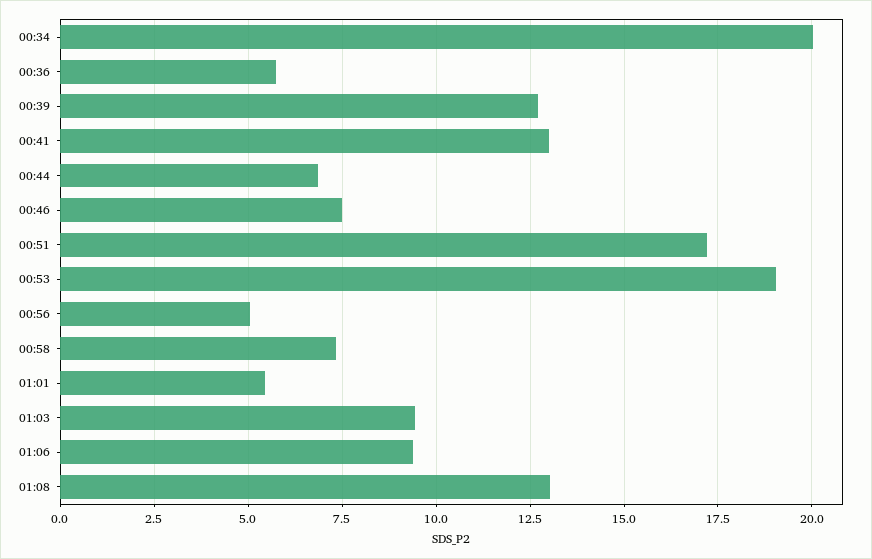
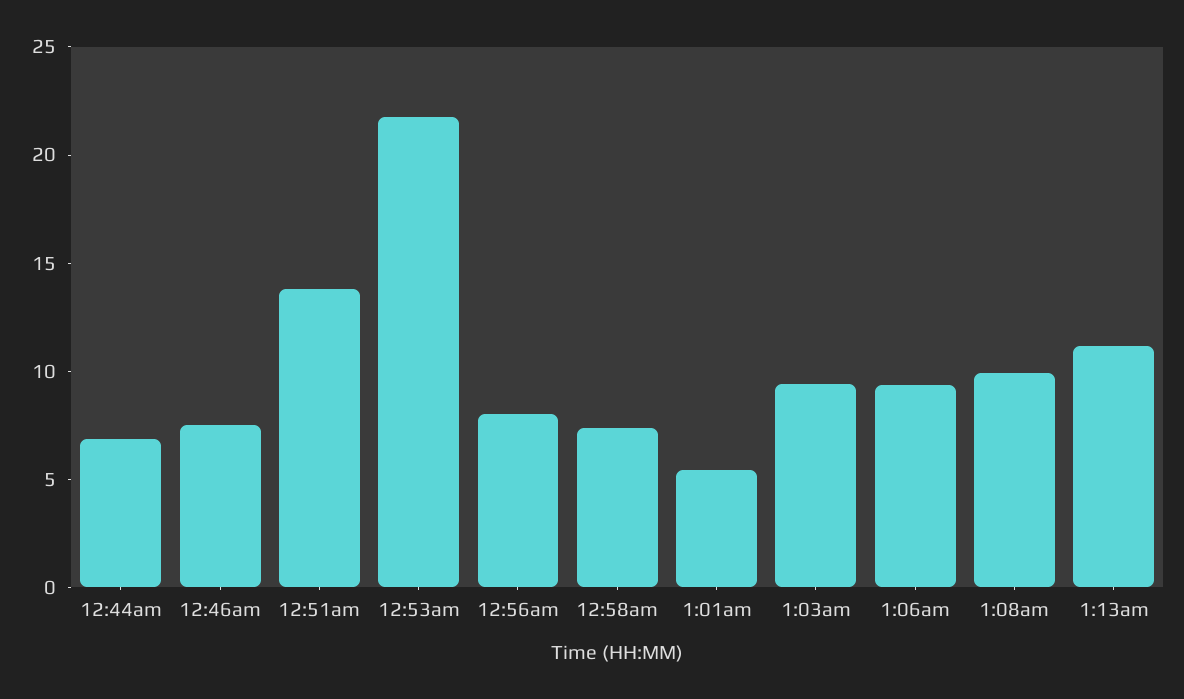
00:34: 20 -> none
00:36: 5.75 -> none
00:39: 12.75 -> none
00:41: 13 -> none
00:51: 17.25 -> 14
00:53: 19 -> 22
00:56: 5 -> 8
01:08: 13 -> 10
1:13am: none -> 11

